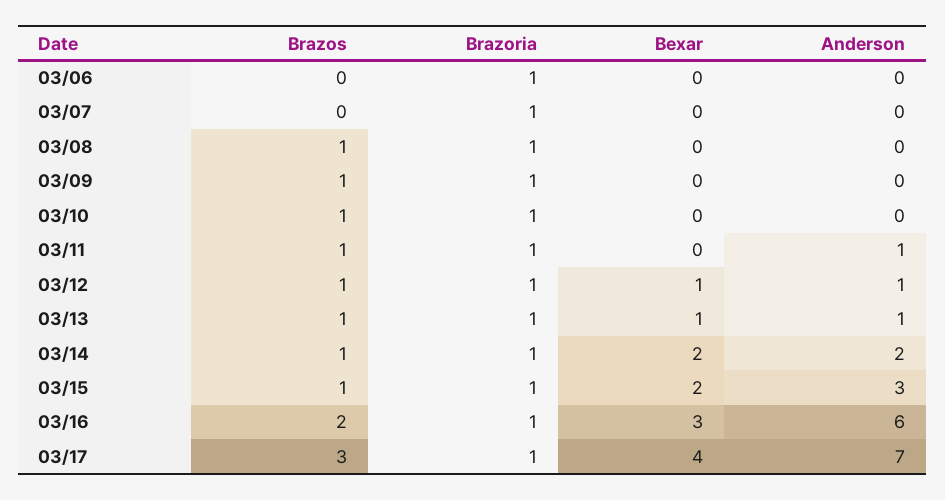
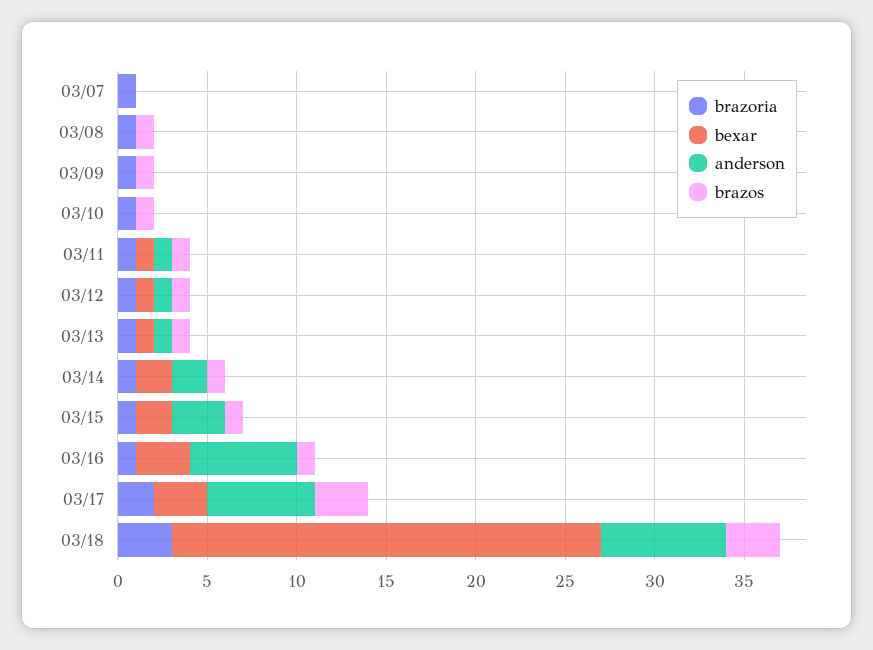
Brazos, 03/06: 0 -> none
Brazoria, 03/06: 1 -> none
Bexar, 03/06: 0 -> none
Anderson, 03/06: 0 -> none
Bexar, 03/11: 0 -> 1
Brazos, 03/16: 2 -> 1
Brazoria, 03/17: 1 -> 2
Bexar, 03/17: 4 -> 3
Anderson, 03/17: 7 -> 6
Brazoria, 03/18: none -> 3
Bexar, 03/18: none -> 24
Anderson, 03/18: none -> 7
Brazos, 03/18: none -> 3

